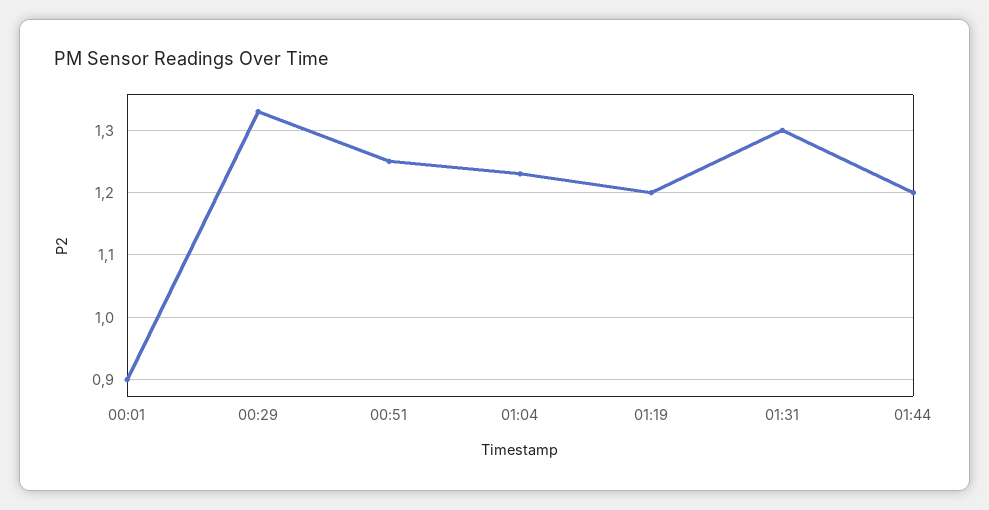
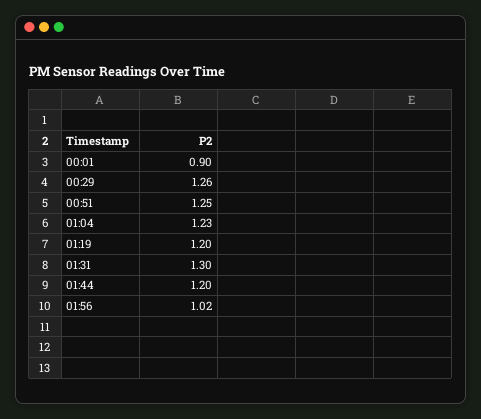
00:29: 1.33 -> 1.26
01:56: none -> 1.02

